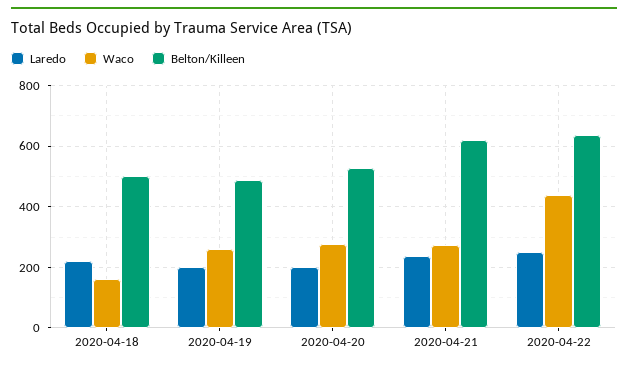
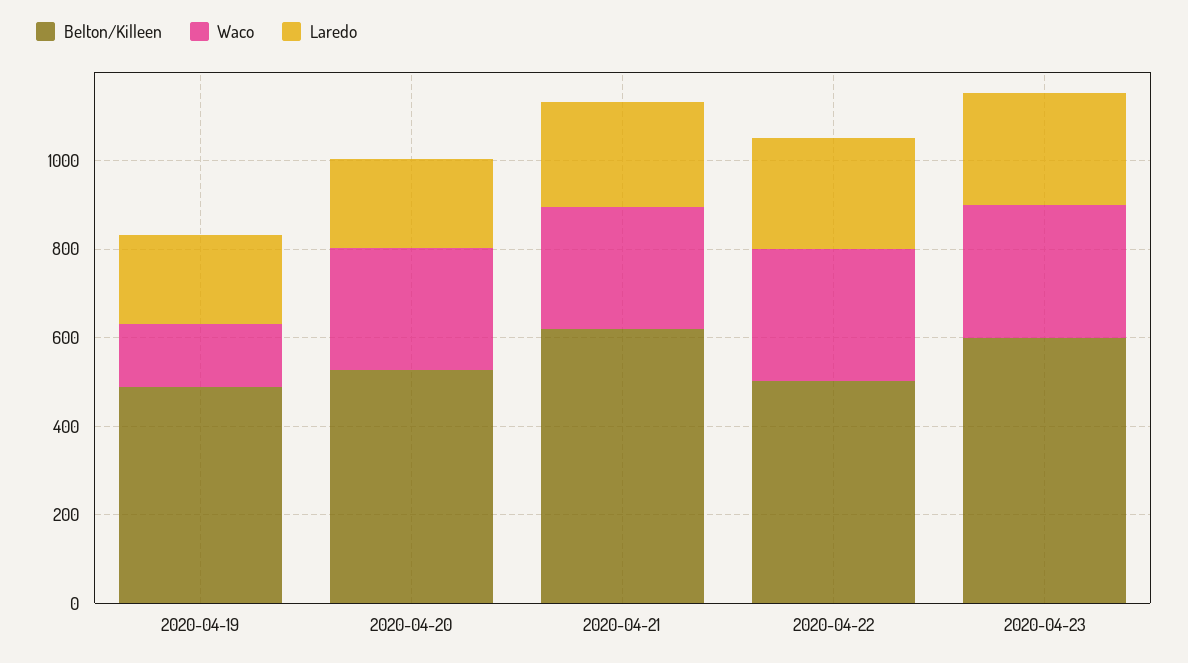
Laredo, 2020-04-18: 220 -> none
Waco, 2020-04-18: 160 -> none
Belton/Killeen, 2020-04-18: 500 -> none
Waco, 2020-04-19: 260 -> 150
Waco, 2020-04-22: 440 -> 300
Belton/Killeen, 2020-04-22: 640 -> 500
Belton/Killeen, 2020-04-23: none -> 600
Waco, 2020-04-23: none -> 300
Laredo, 2020-04-23: none -> 250

